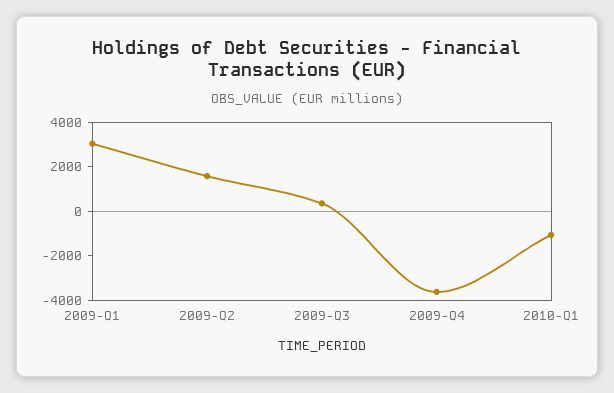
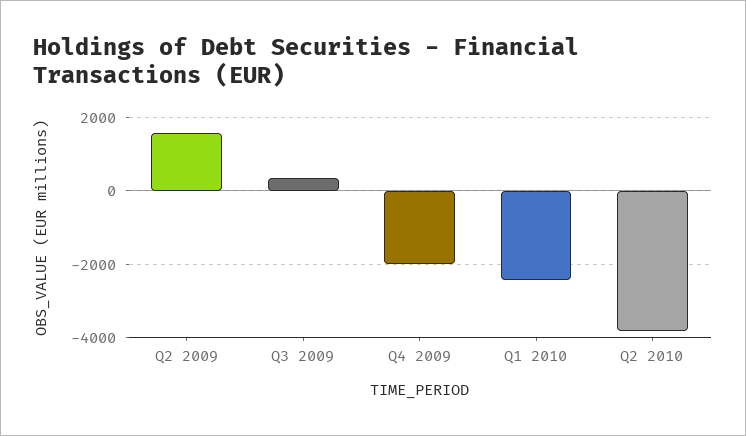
2009-Q1: 3000 -> none
2009-Q4: -3500 -> -2000
2010-Q1: -1000 -> -2400
Q2 2010: none -> -3800

